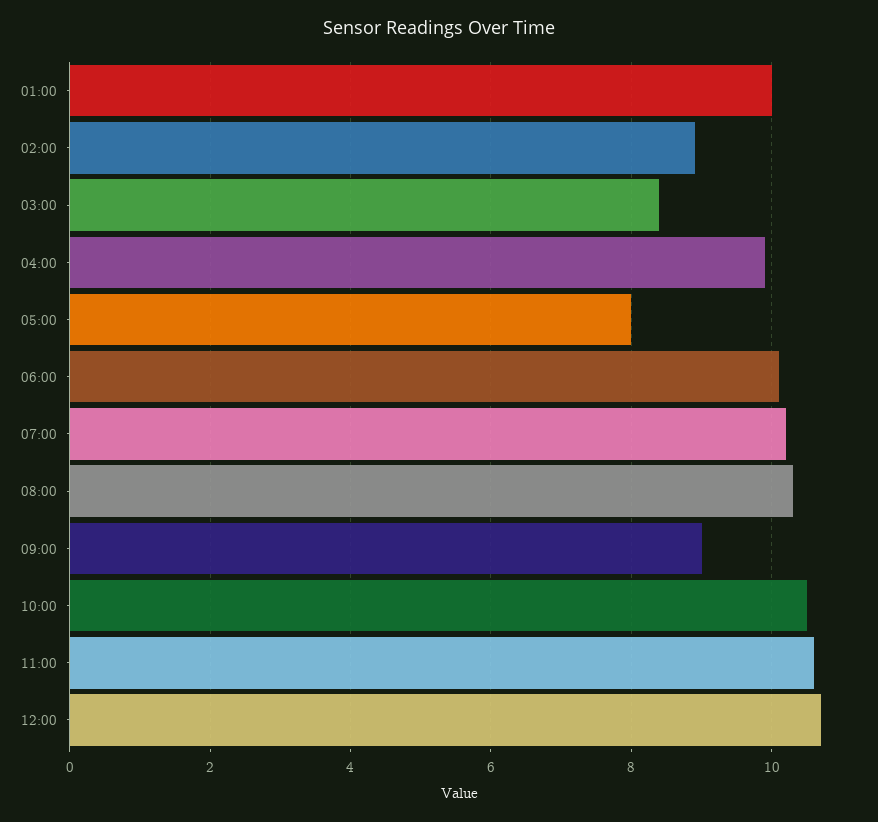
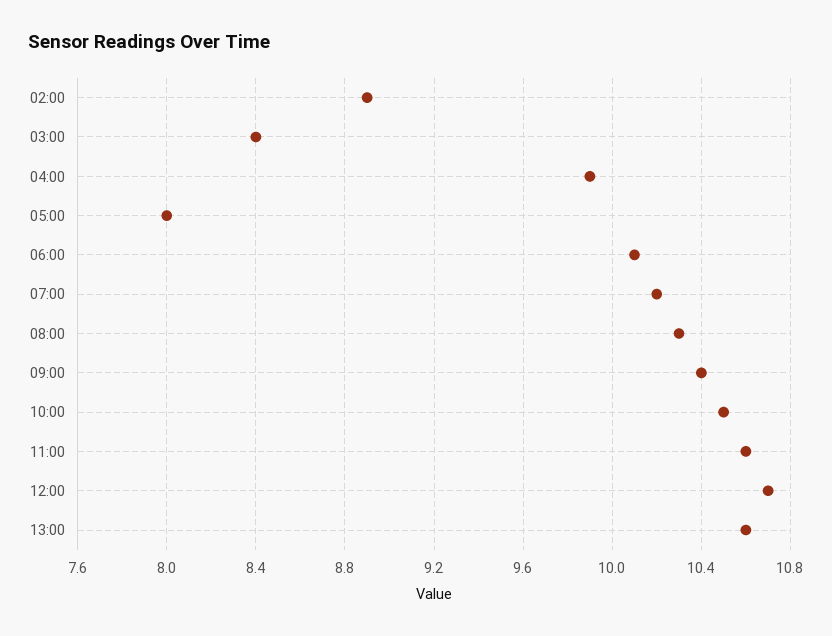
01:00: 10 -> none
09:00: 9 -> 10.4
13:00: none -> 10.6

